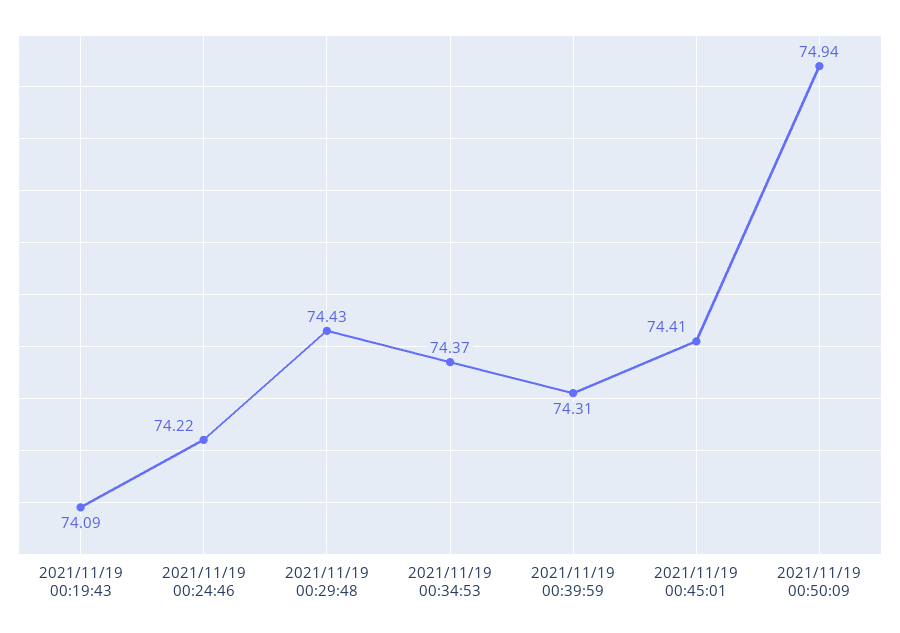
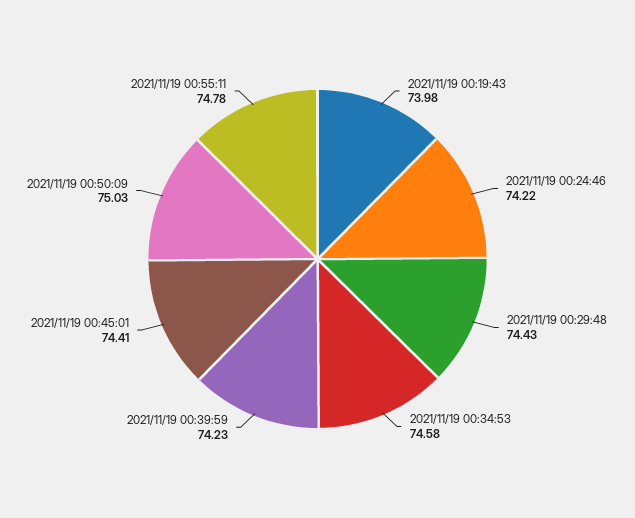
2021/11/19 00:19:43: 74.09 -> 73.98
2021/11/19 00:34:53: 74.37 -> 74.58
2021/11/19 00:39:59: 74.31 -> 74.23
2021/11/19 00:50:09: 74.94 -> 75.03
2021/11/19 00:55:11: none -> 74.78

